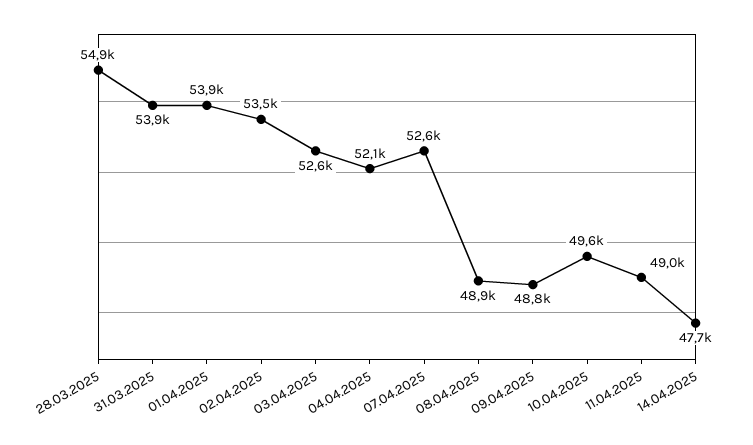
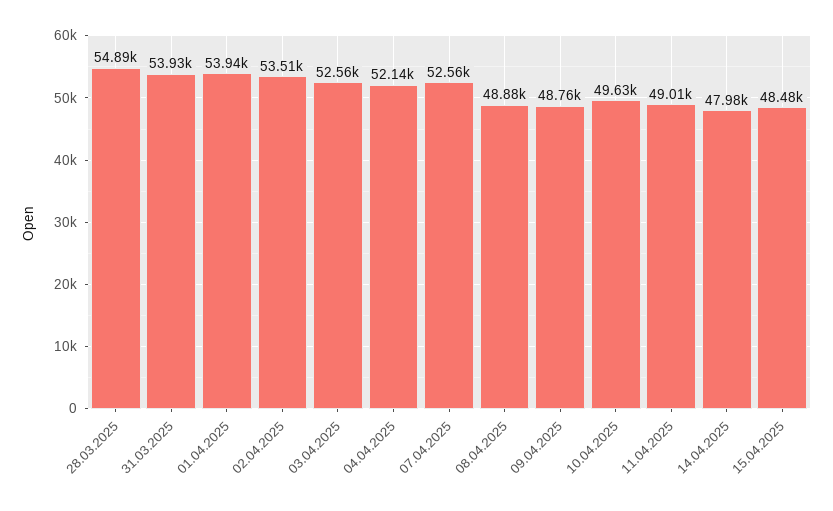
14.04.2025: 47700 -> 47980
15.04.2025: none -> 48480

